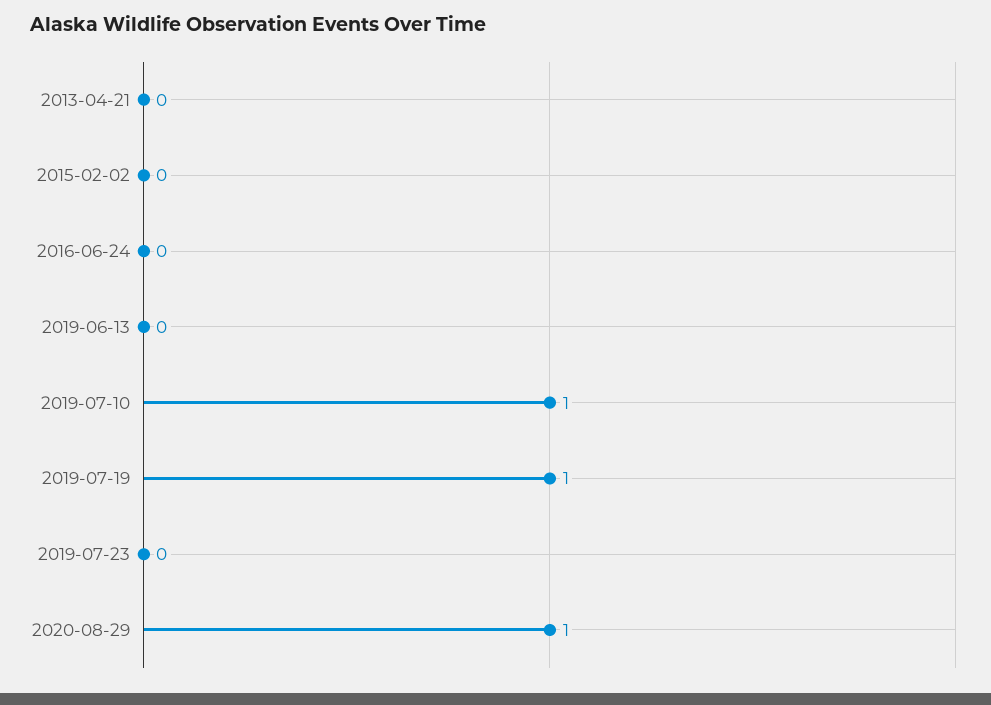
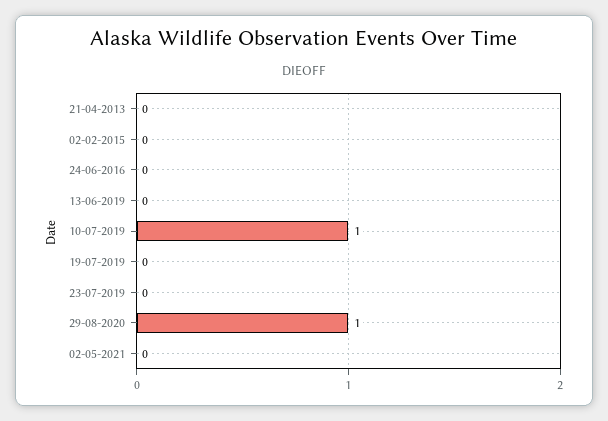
2019-07-19: 1 -> 0
02-05-2021: none -> 0

